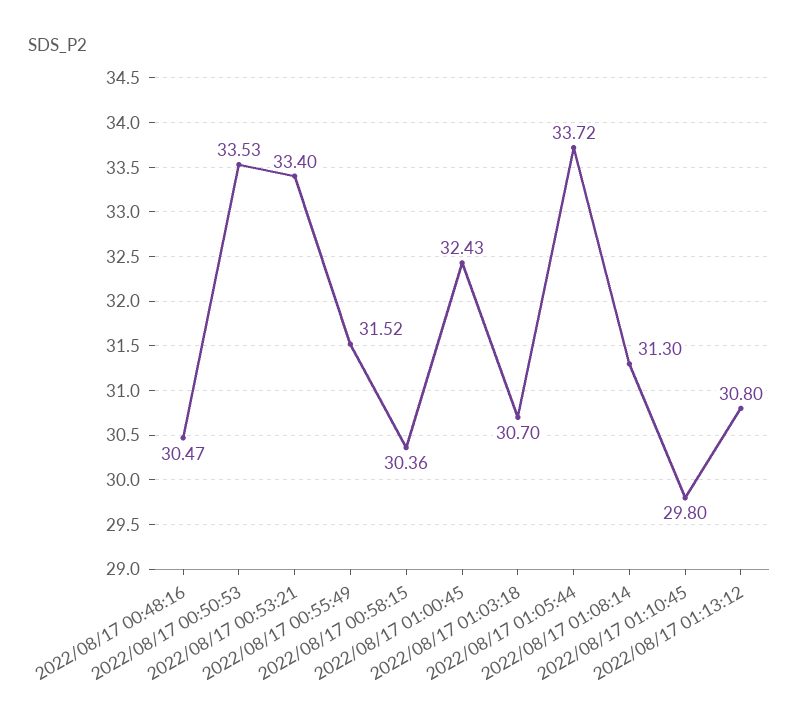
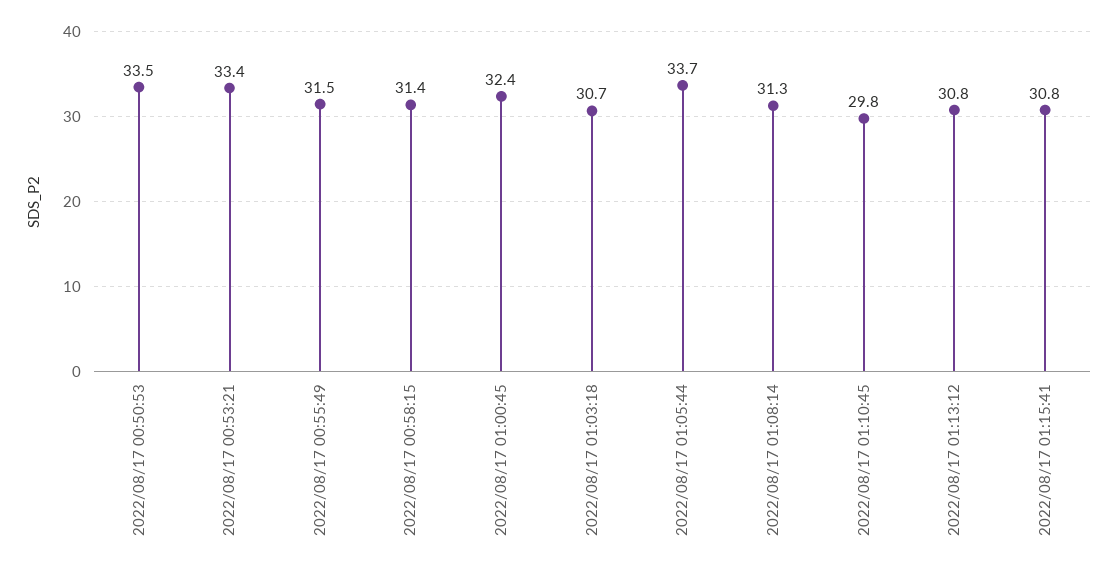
2022/08/17 00:48:16: 30.47 -> none
2022/08/17 00:58:15: 30.36 -> 31.4
2022/08/17 01:15:41: none -> 30.8

